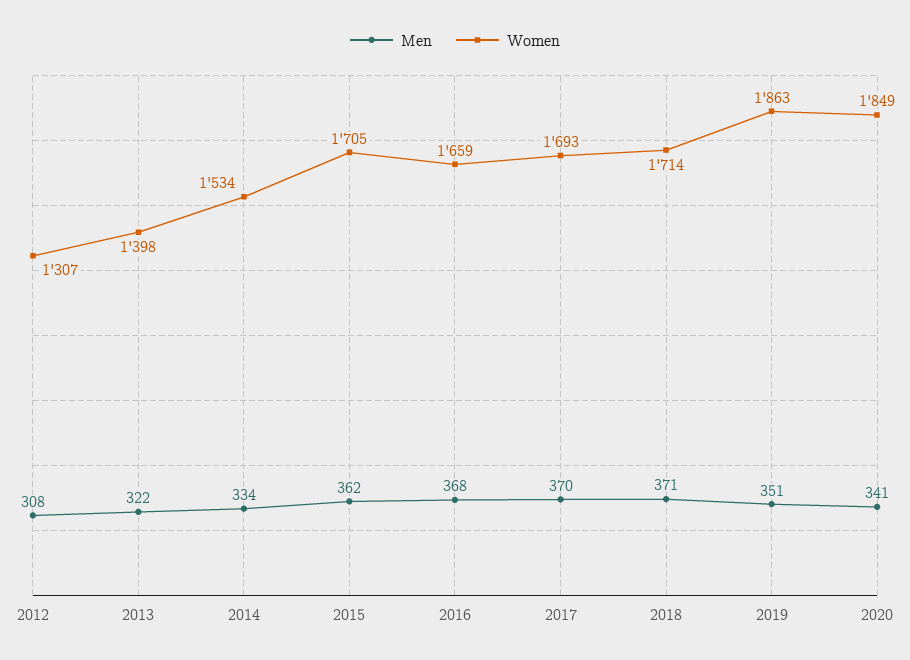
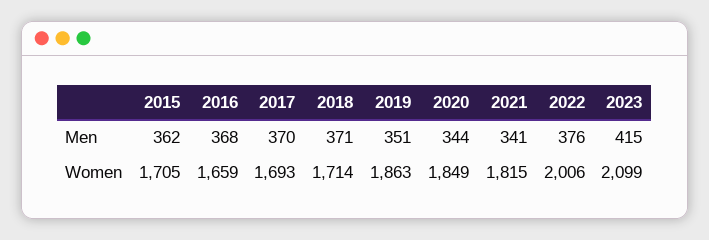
Men, 2012: 308 -> none
Women, 2012: 1307 -> none
Men, 2013: 322 -> none
Women, 2013: 1398 -> none
Men, 2014: 334 -> none
Women, 2014: 1534 -> none
Men, 2020: 341 -> 344
Men, 2021: none -> 341
Men, 2022: none -> 376
Men, 2023: none -> 415
Women, 2021: none -> 1815
Women, 2022: none -> 2006
Women, 2023: none -> 2099

